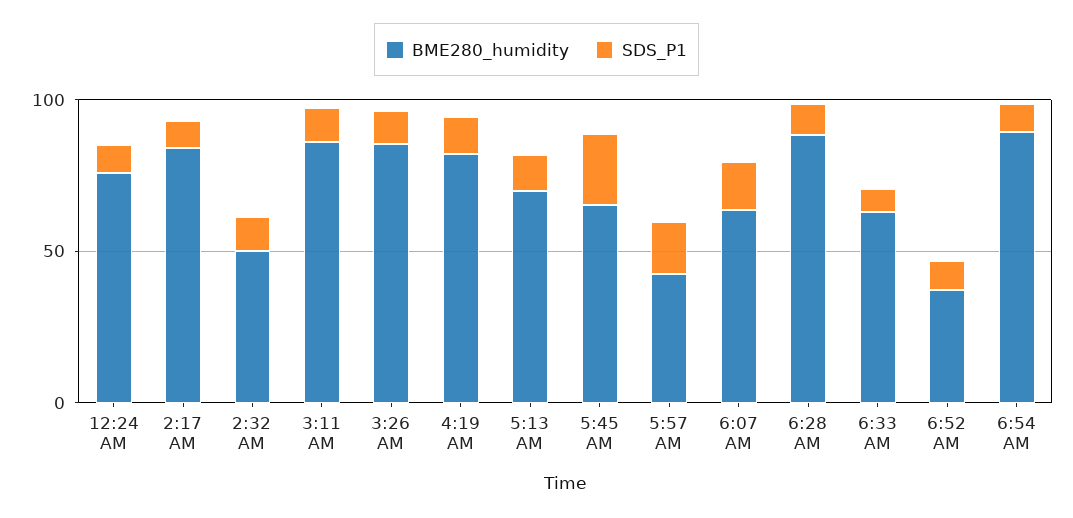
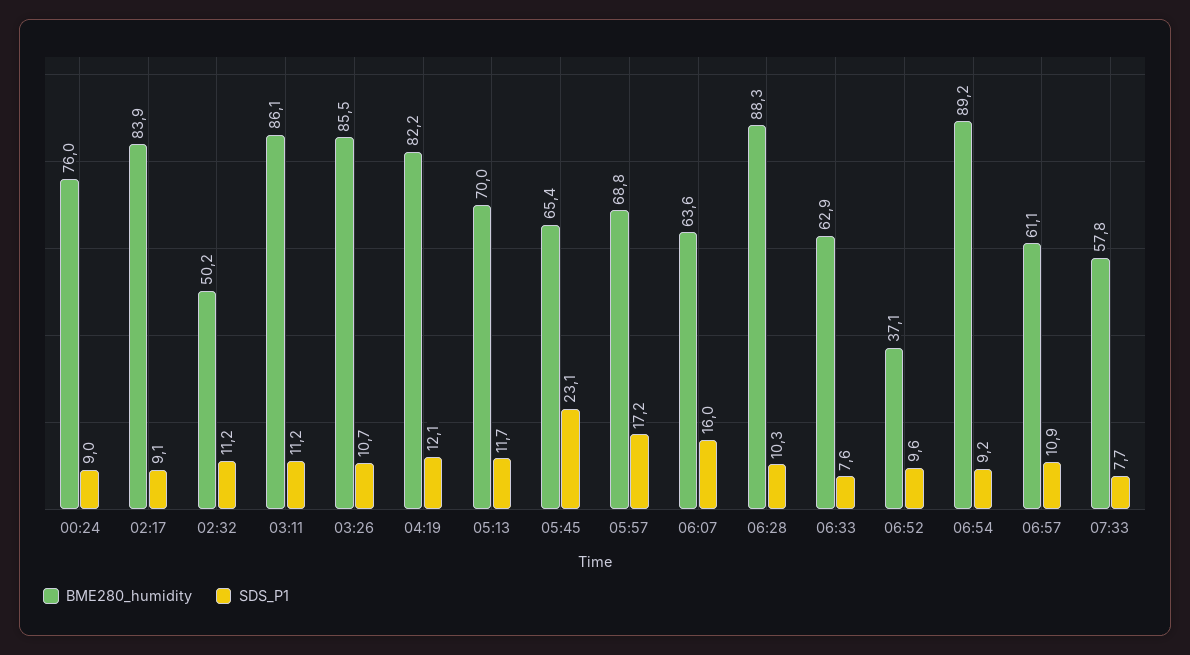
BME280_humidity, 5:57 AM: 40 -> 68.8
BME280_humidity, 06:57: none -> 61.1
SDS_P1, 06:57: none -> 10.9
BME280_humidity, 07:33: none -> 57.8
SDS_P1, 07:33: none -> 7.7

